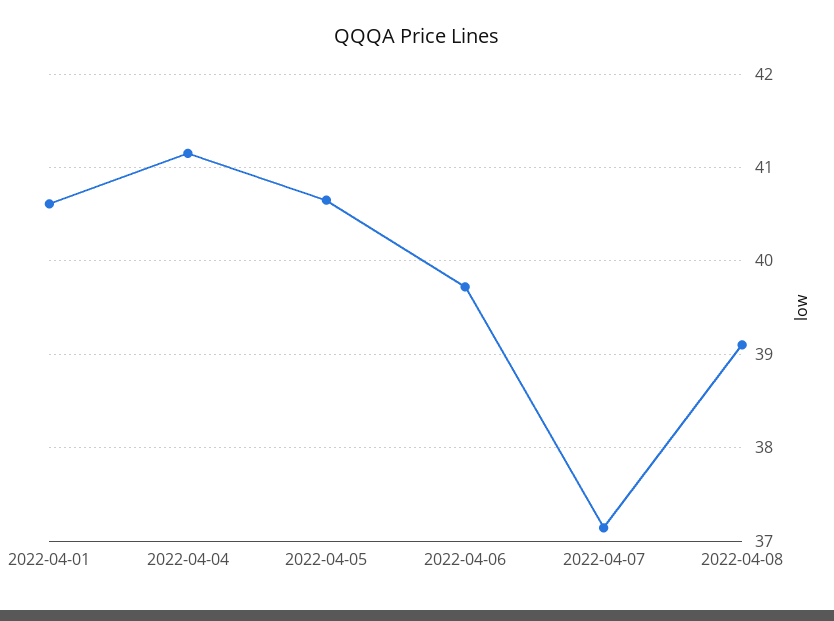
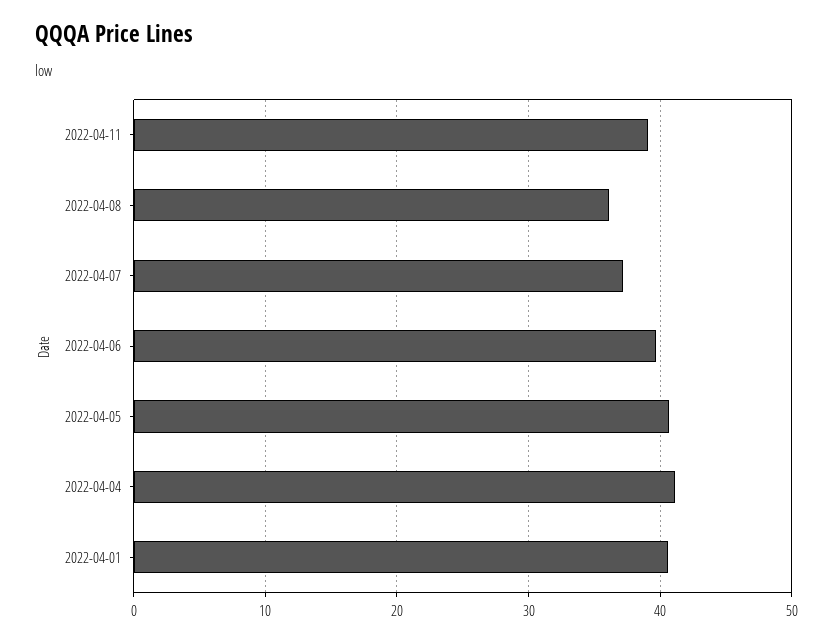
2022-04-08: 39.1 -> 36
2022-04-11: none -> 39

